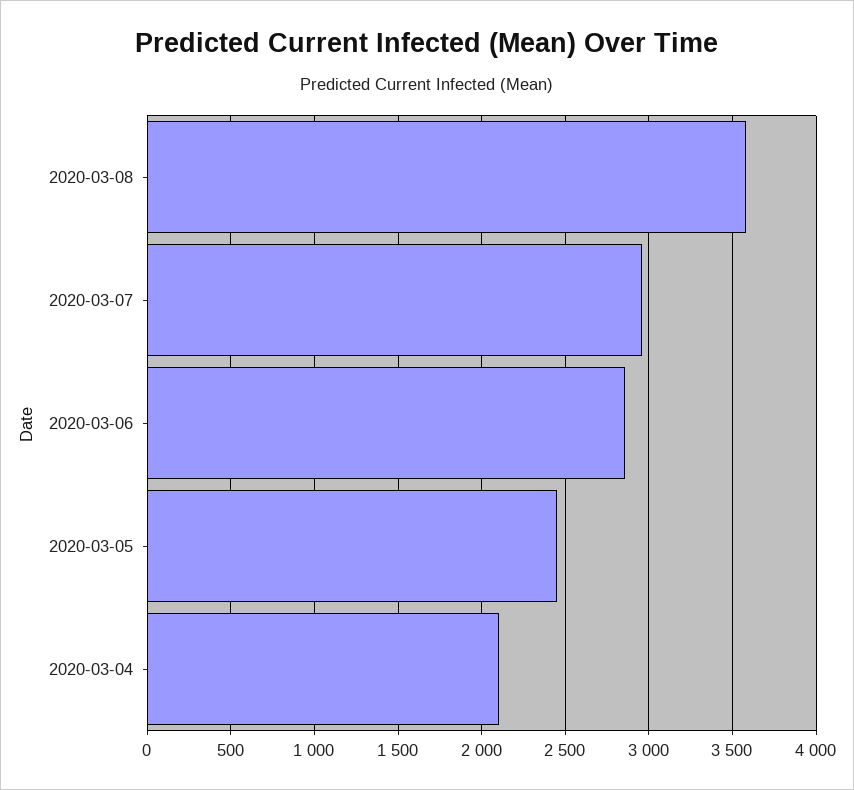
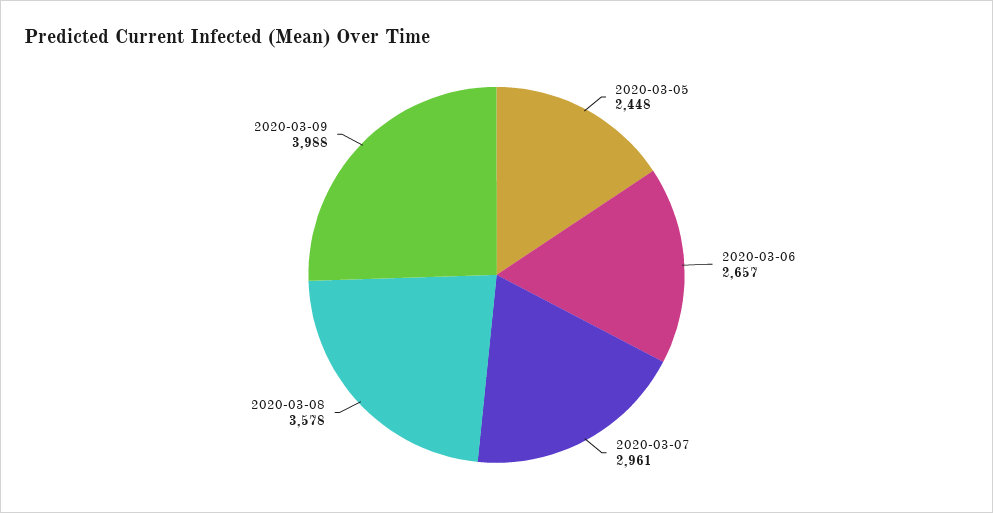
2020-03-06: 2850 -> 2657
2020-03-04: 2100 -> none
2020-03-09: none -> 3988

